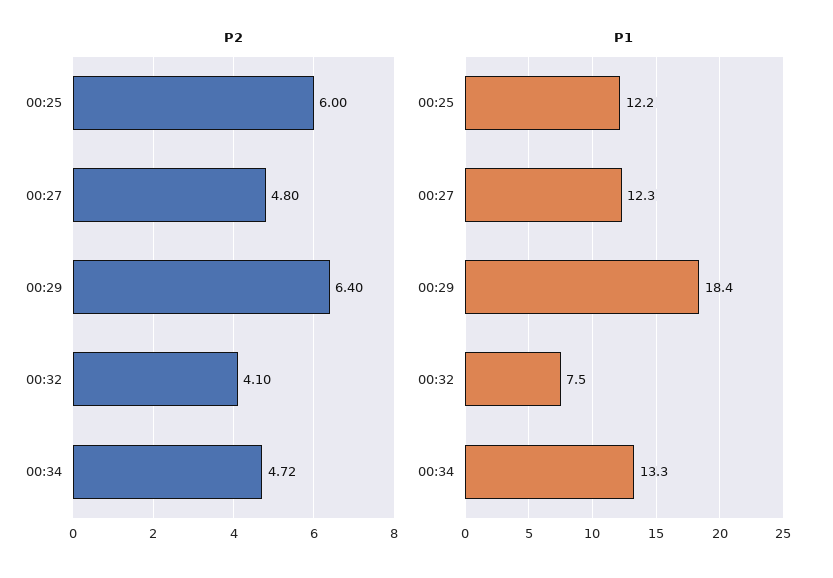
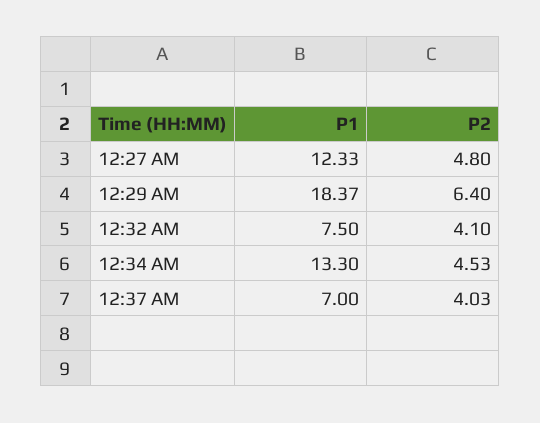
P2, 00:25: 6 -> none
P2, 00:34: 4.72 -> 4.53
P1, 00:25: 12.2 -> none
P1, 12:37 AM: none -> 7
P2, 12:37 AM: none -> 4.03

